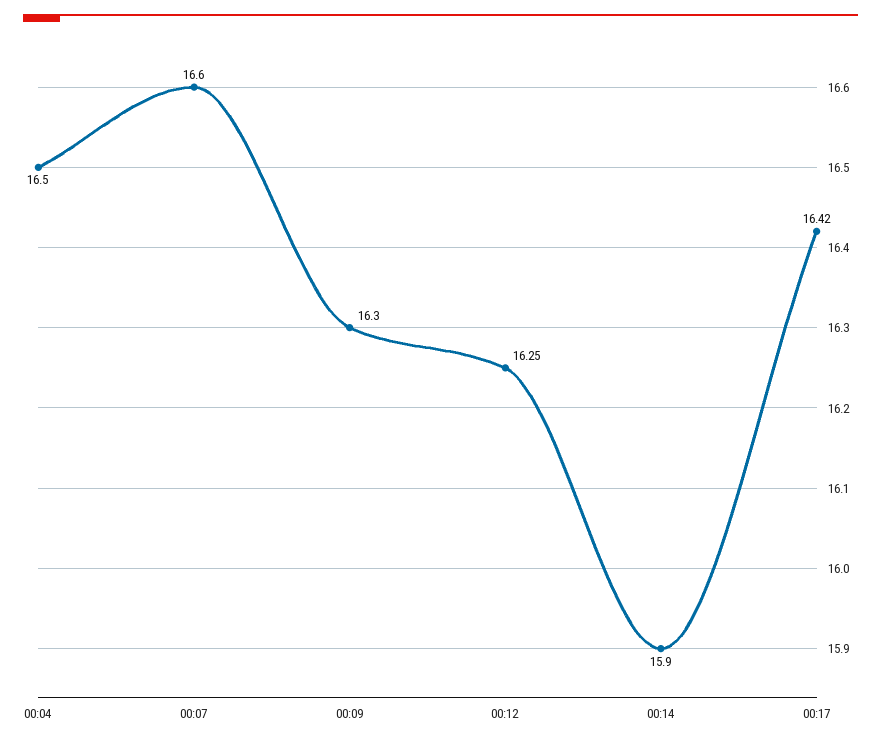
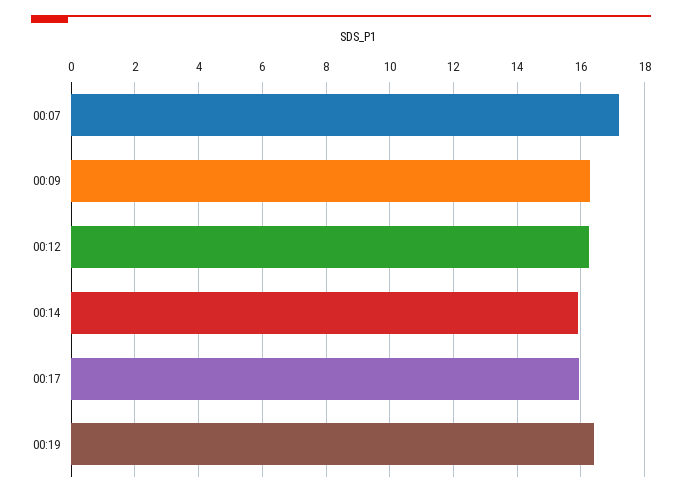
00:04: 16.5 -> none
00:07: 16.6 -> 17.2
00:17: 16.42 -> 16
00:19: none -> 16.4

